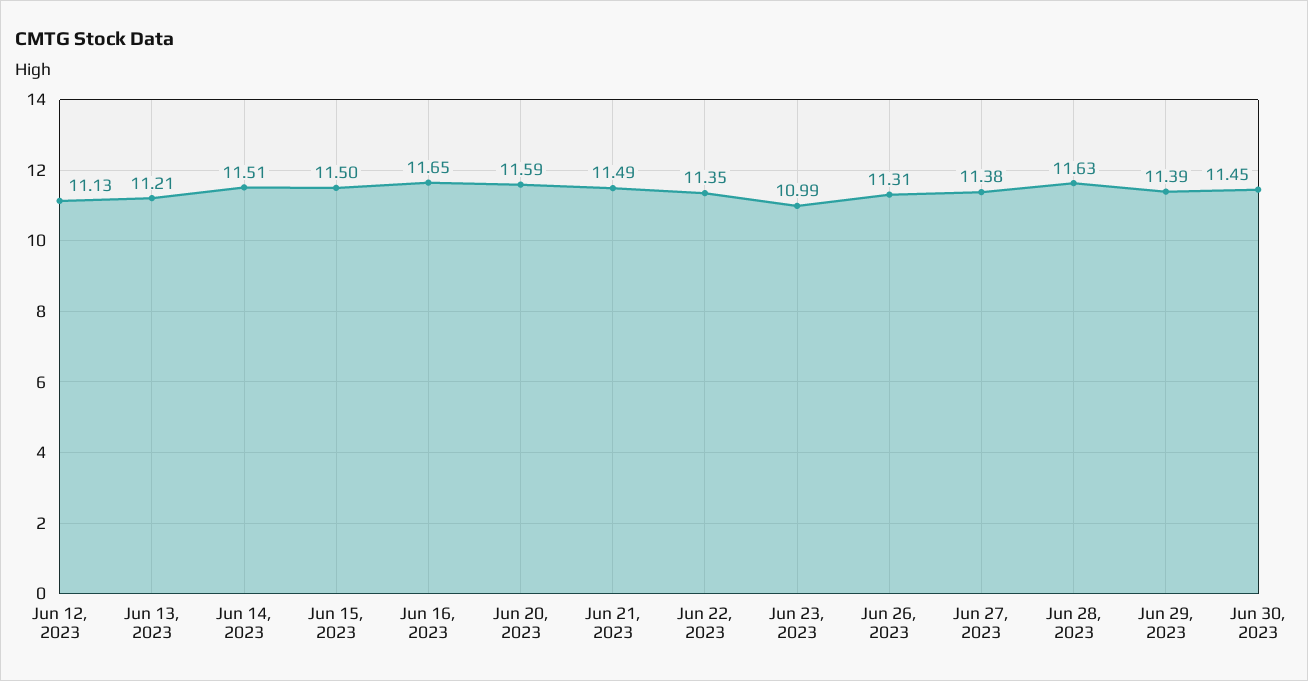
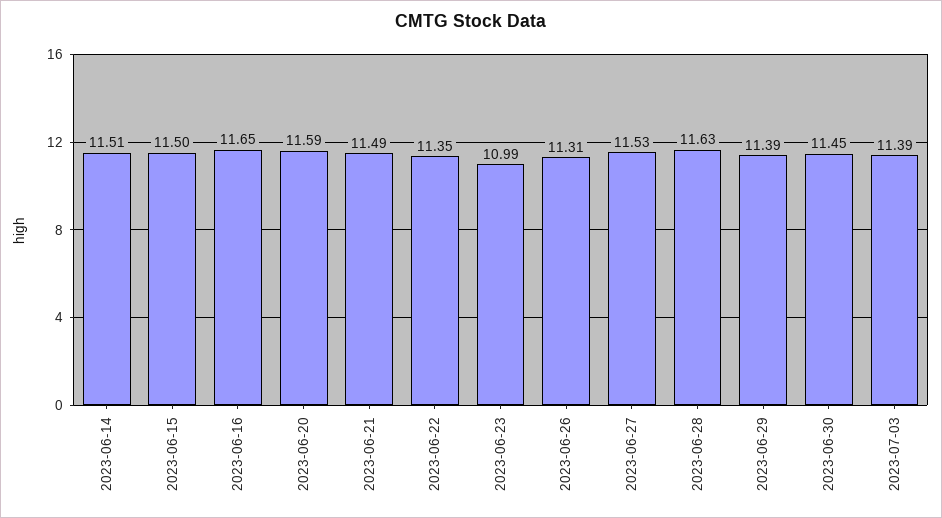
Jun 12, 2023: 11.13 -> none
Jun 13, 2023: 11.21 -> none
Jun 27, 2023: 11.38 -> 11.53
2023-07-03: none -> 11.39

